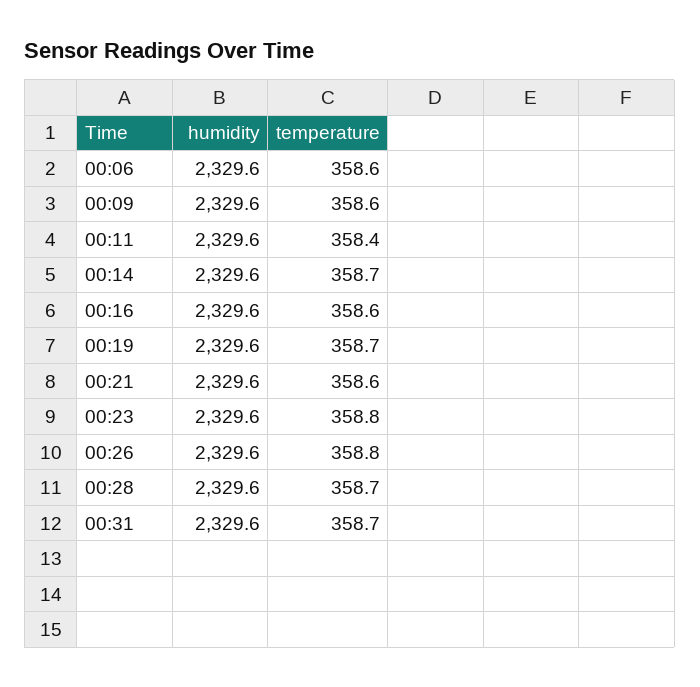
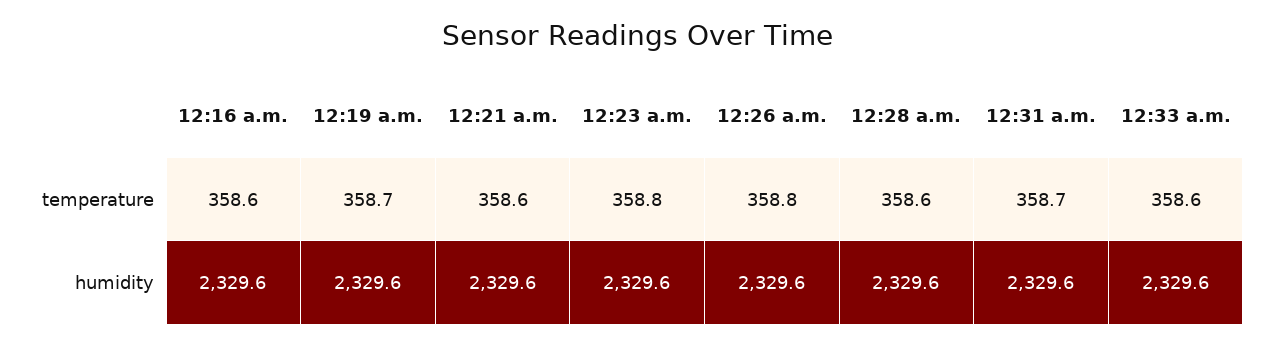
humidity, 00:06: 2329.6 -> none
temperature, 00:06: 358.6 -> none
humidity, 00:09: 2329.6 -> none
temperature, 00:09: 358.6 -> none
humidity, 00:11: 2329.6 -> none
temperature, 00:11: 358.4 -> none
humidity, 00:14: 2329.6 -> none
temperature, 00:14: 358.7 -> none
temperature, 00:28: 358.7 -> 358.6
temperature, 12:33 a.m.: none -> 358.6
humidity, 12:33 a.m.: none -> 2329.6

